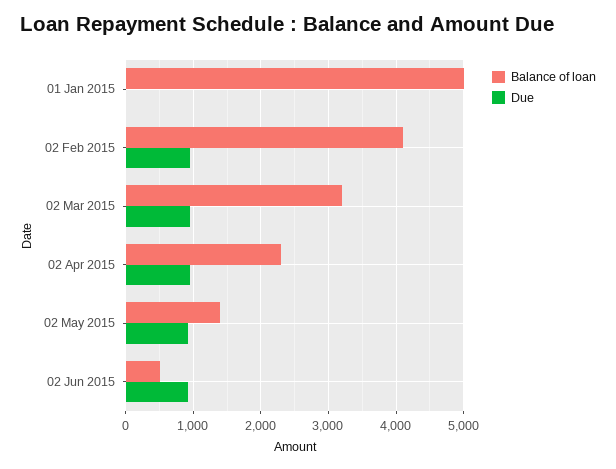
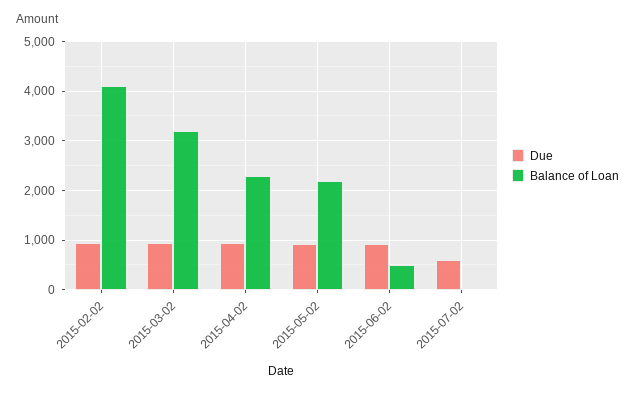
Balance of loan, 01 Jan 2015: 5000 -> none
Due, 01 Jan 2015: 0 -> none
Balance of loan, 02 May 2015: 1400 -> 2200
Due, 2015-07-02: none -> 600
Balance of loan, 2015-07-02: none -> 0

